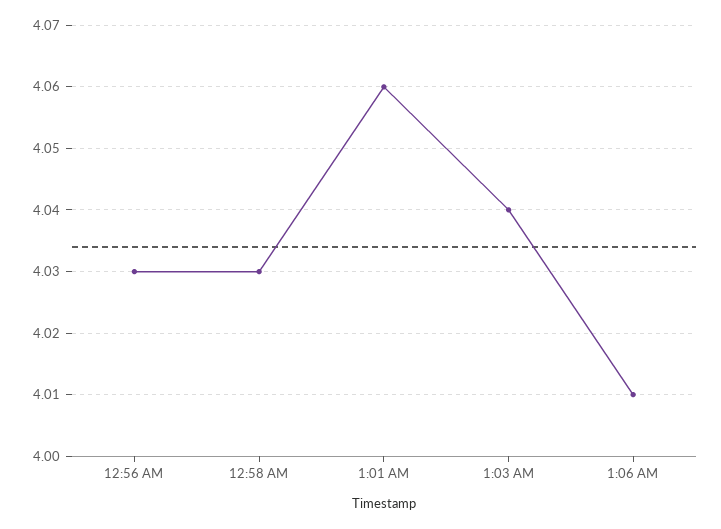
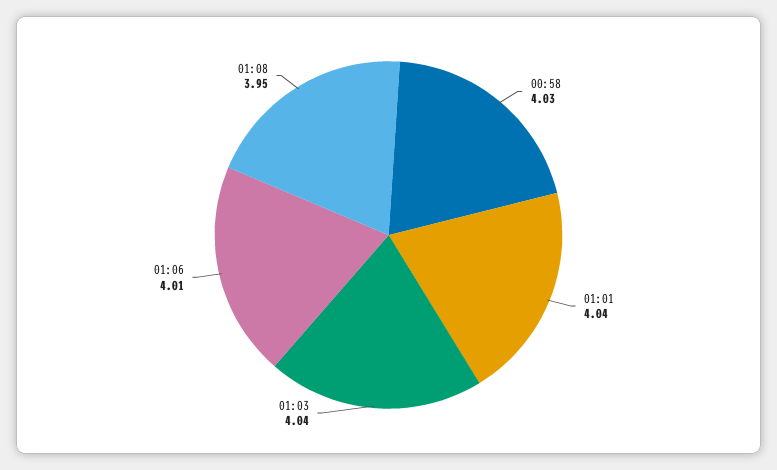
12:56 AM: 4.03 -> none
1:01 AM: 4.06 -> 4.04
01:08: none -> 3.95

